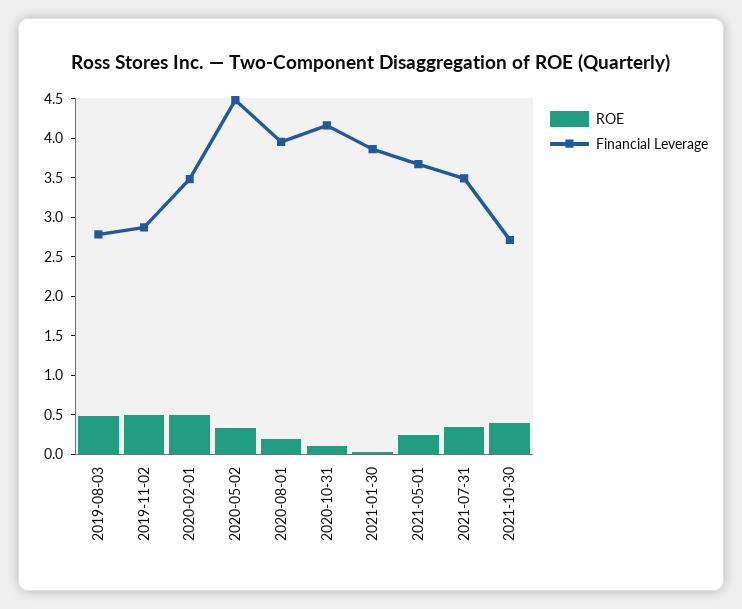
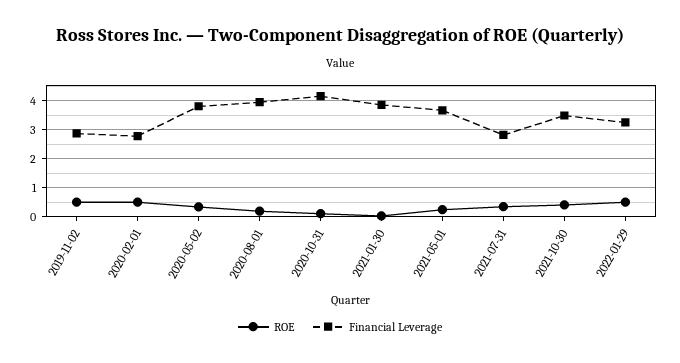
ROE, 2019-08-03: 0.5 -> none
Financial Leverage, 2019-08-03: 2.75 -> none
Financial Leverage, 2020-02-01: 3.5 -> 2.75
Financial Leverage, 2020-05-02: 4.5 -> 3.75
Financial Leverage, 2021-07-31: 3.5 -> 2.75
Financial Leverage, 2021-10-30: 2.75 -> 3.5
ROE, 2022-01-29: none -> 0.5
Financial Leverage, 2022-01-29: none -> 3.25

